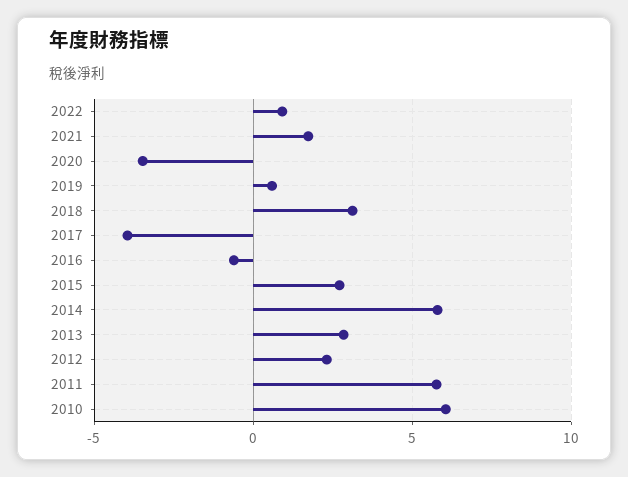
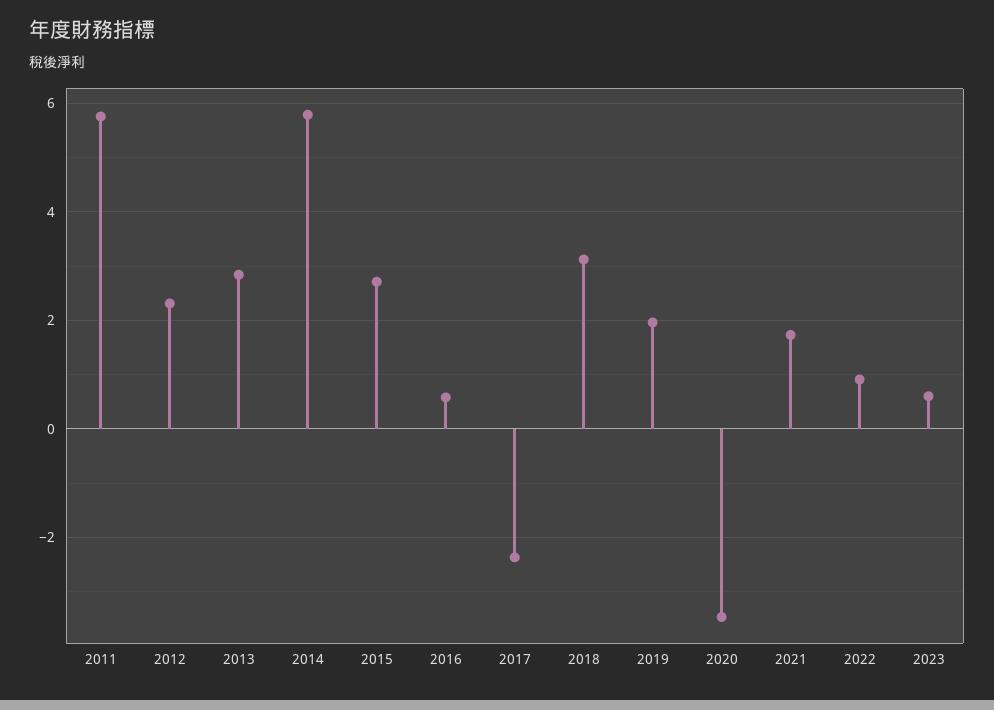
2019: 0.5 -> 2
2017: -4 -> -2.4
2016: -0.5 -> 0.6
2010: 6 -> none
2023: none -> 0.6

